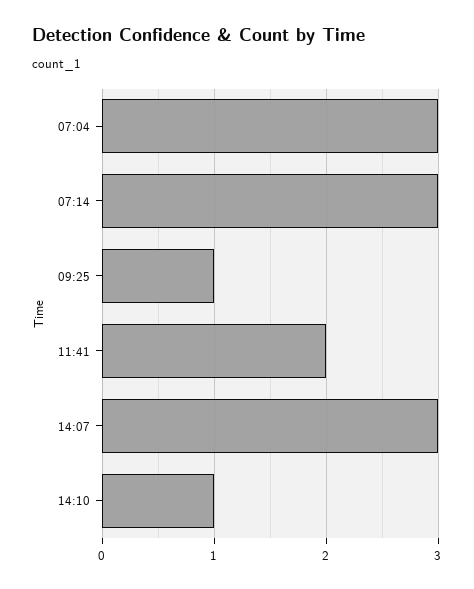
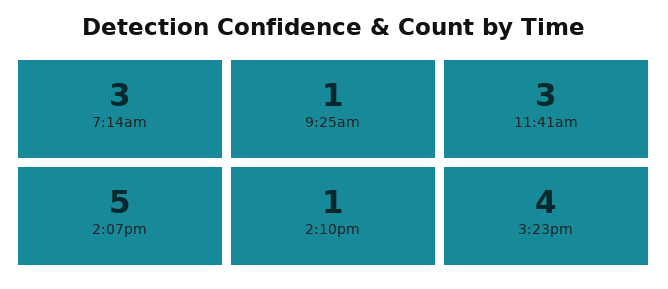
07:04: 3 -> none
11:41: 2 -> 3
14:07: 3 -> 5
3:23pm: none -> 4

